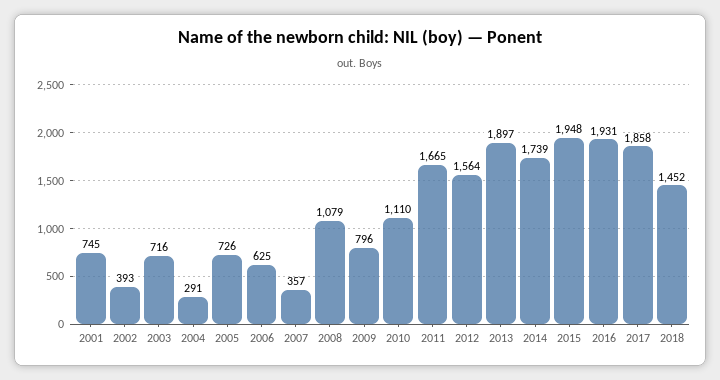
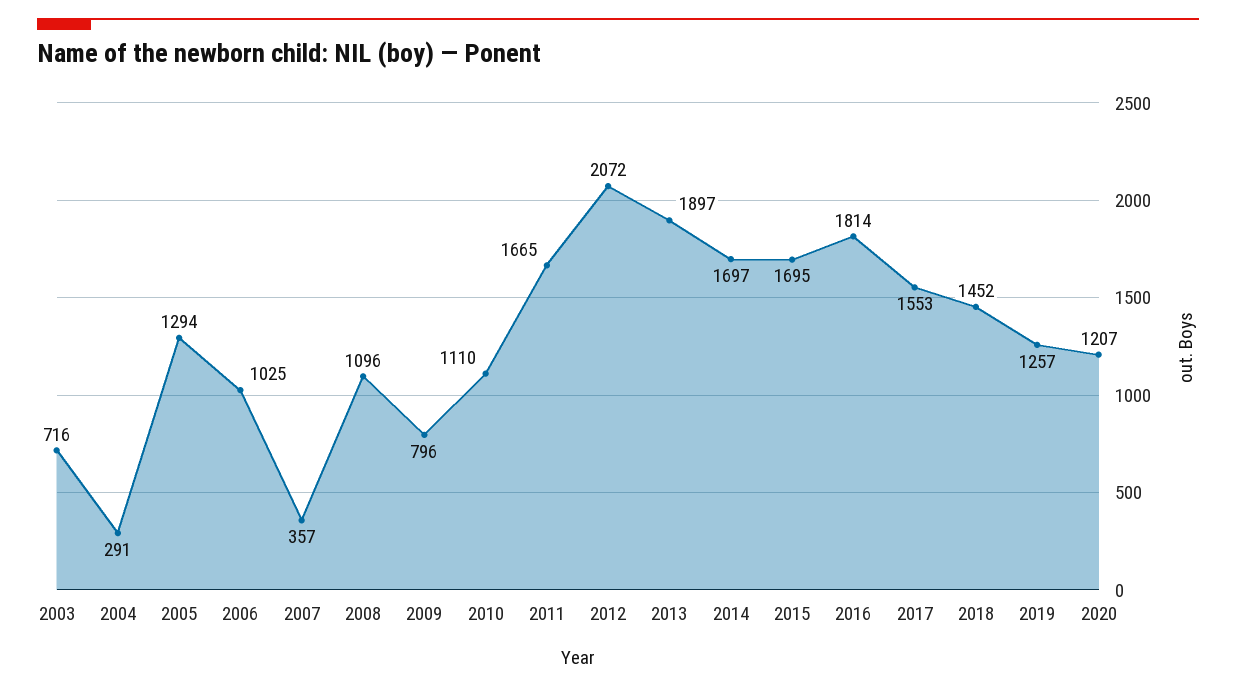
2001: 745 -> none
2002: 393 -> none
2005: 726 -> 1294
2006: 625 -> 1025
2008: 1079 -> 1096
2012: 1564 -> 2072
2014: 1739 -> 1697
2015: 1948 -> 1695
2016: 1931 -> 1814
2017: 1858 -> 1553
2019: none -> 1257
2020: none -> 1207

